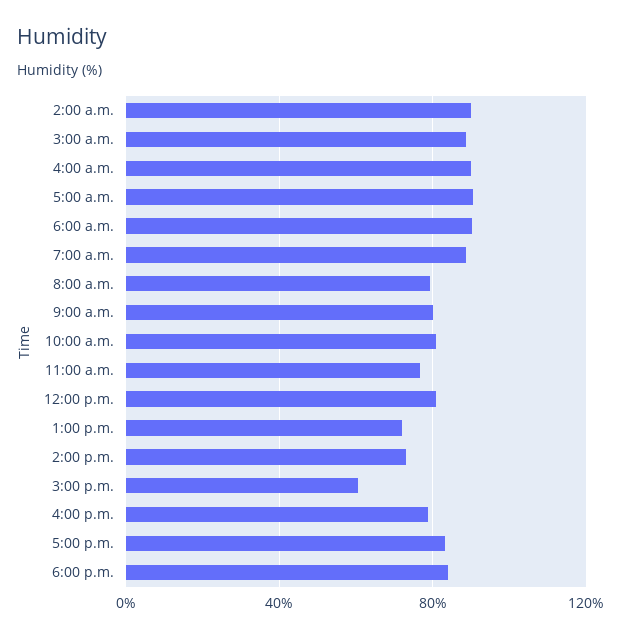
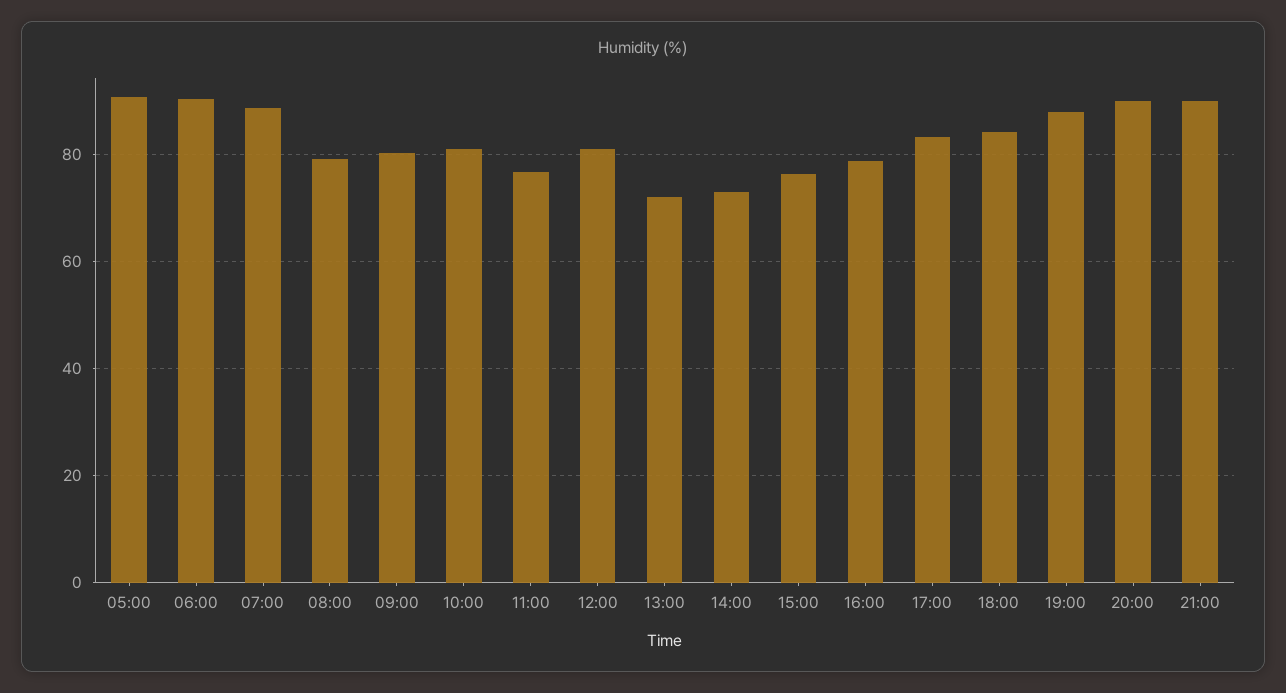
2:00 a.m.: 90 -> none
3:00 a.m.: 90 -> none
4:00 a.m.: 90 -> none
3:00 p.m.: 60 -> 76
19:00: none -> 88
20:00: none -> 90
21:00: none -> 90

